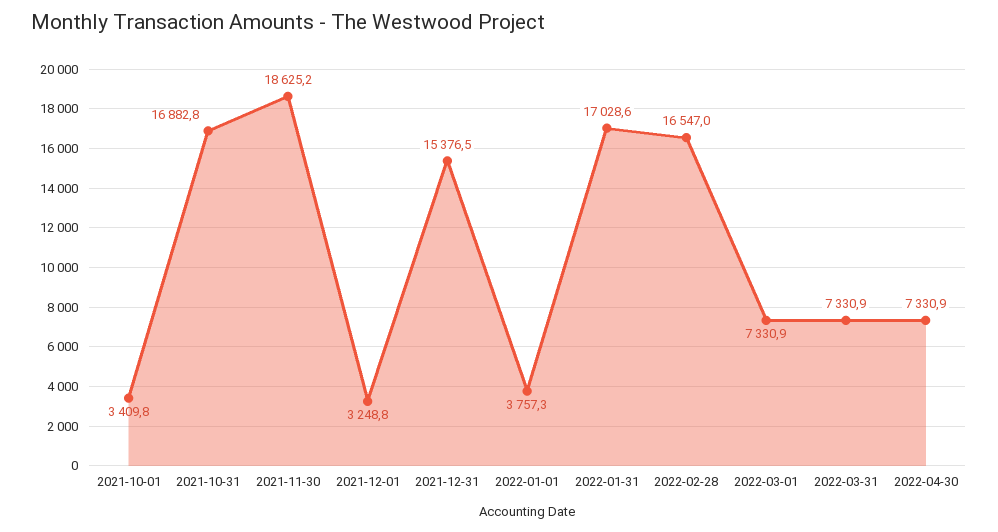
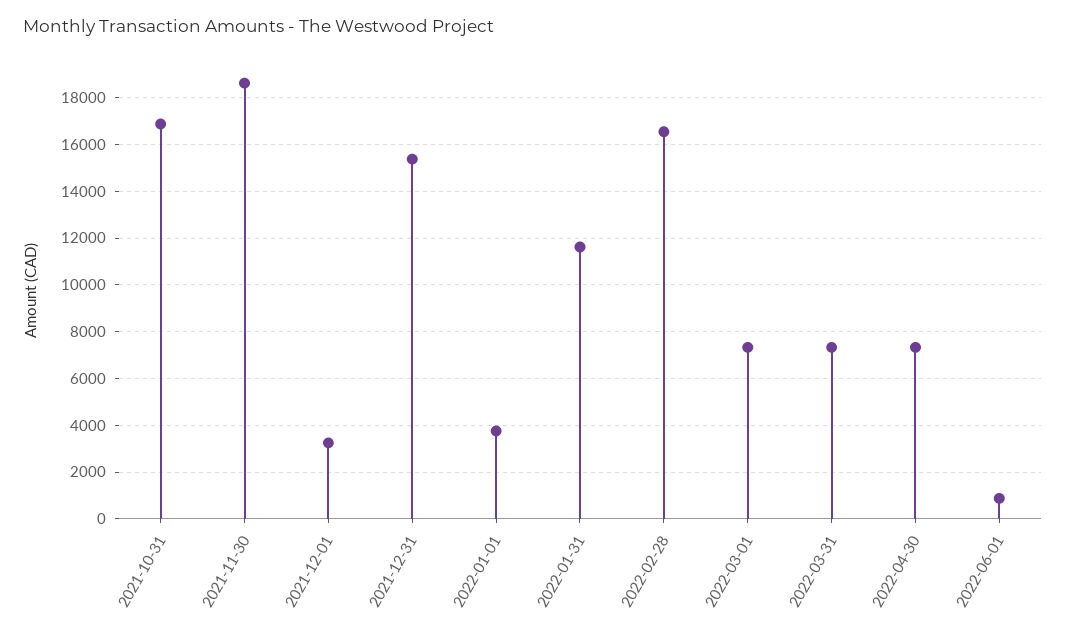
2021-10-01: 3409.8 -> none
2022-01-31: 17028.6 -> 11500
2022-06-01: none -> 1000

